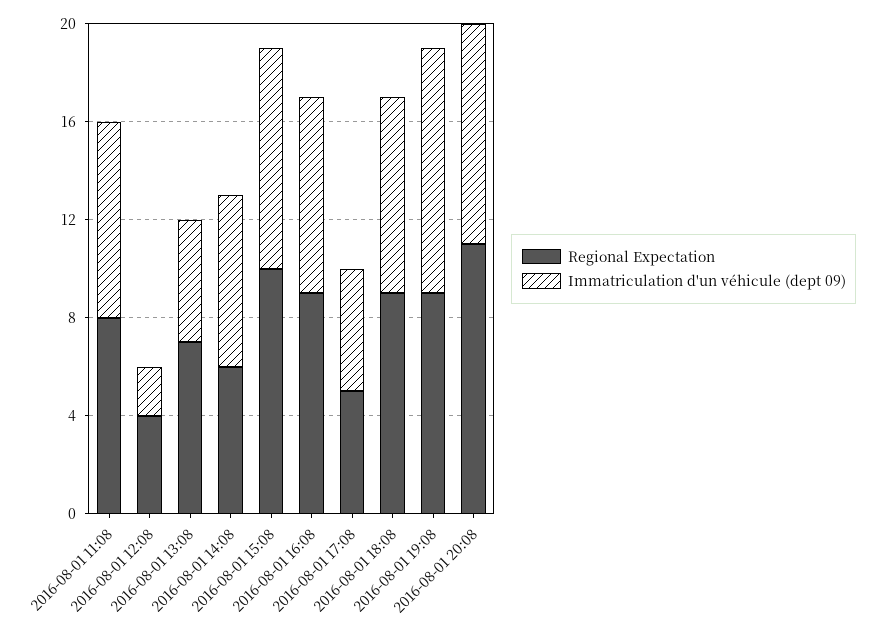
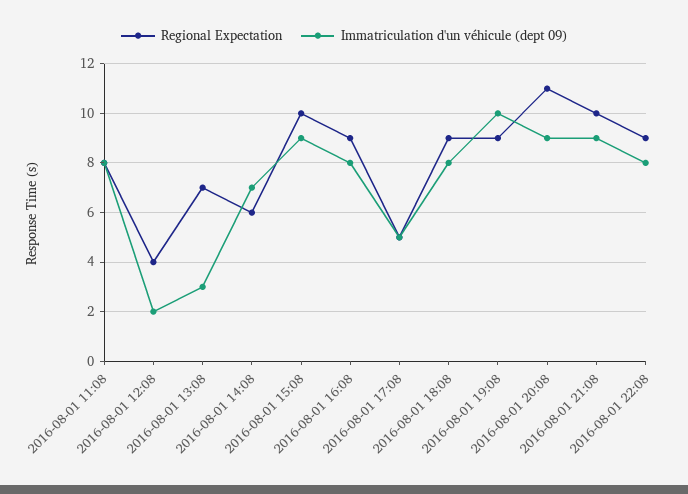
Immatriculation d'un véhicule (dept 09), 2016-08-01 13:08: 5 -> 3
Regional Expectation, 2016-08-01 21:08: none -> 10
Immatriculation d'un véhicule (dept 09), 2016-08-01 21:08: none -> 9
Regional Expectation, 2016-08-01 22:08: none -> 9
Immatriculation d'un véhicule (dept 09), 2016-08-01 22:08: none -> 8

